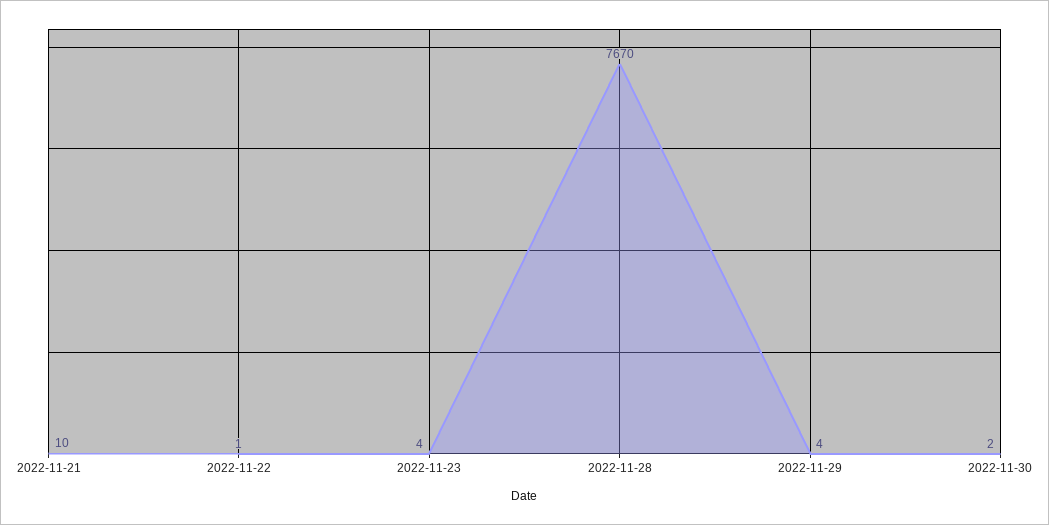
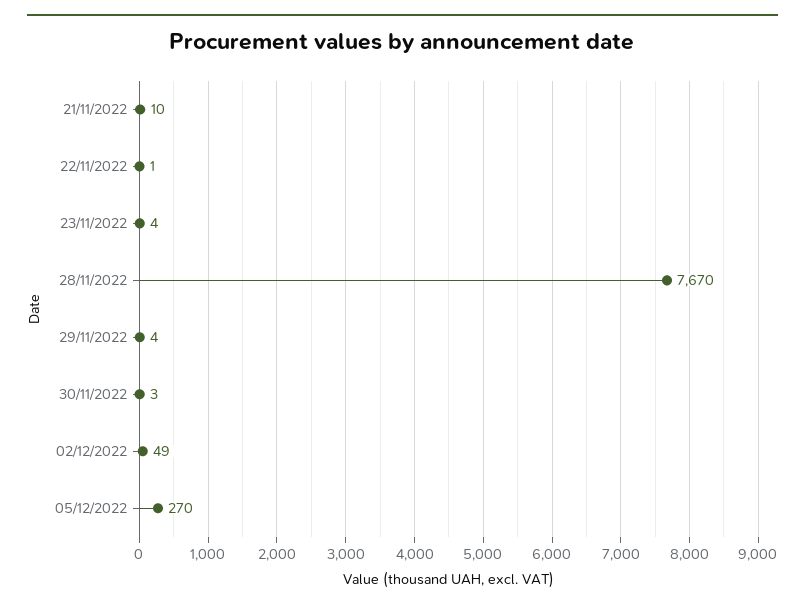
2022-11-30: 2 -> 3
02/12/2022: none -> 49
05/12/2022: none -> 270

